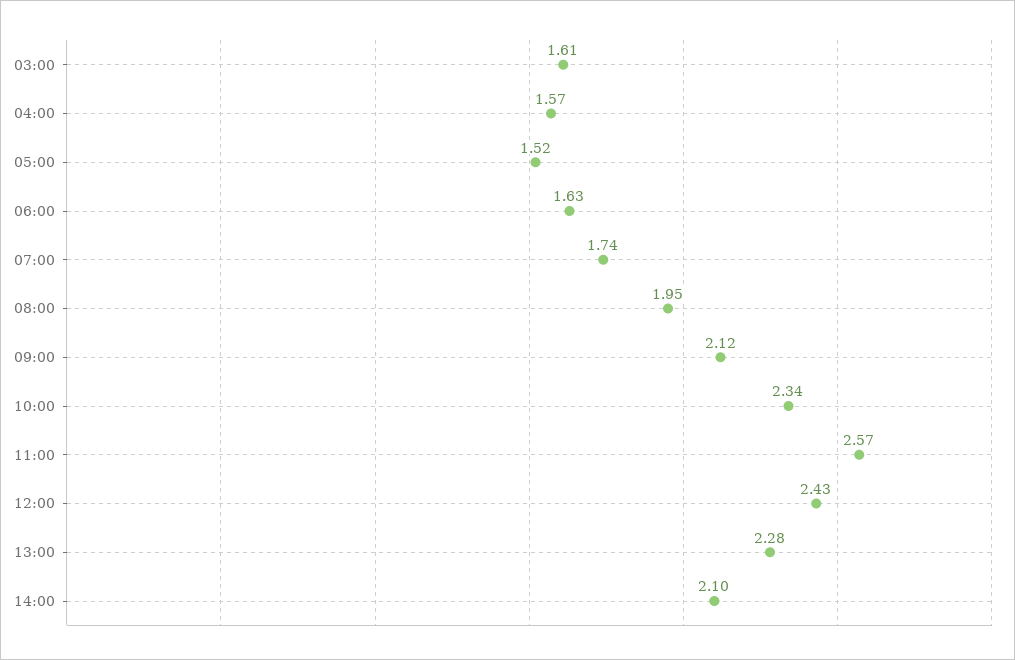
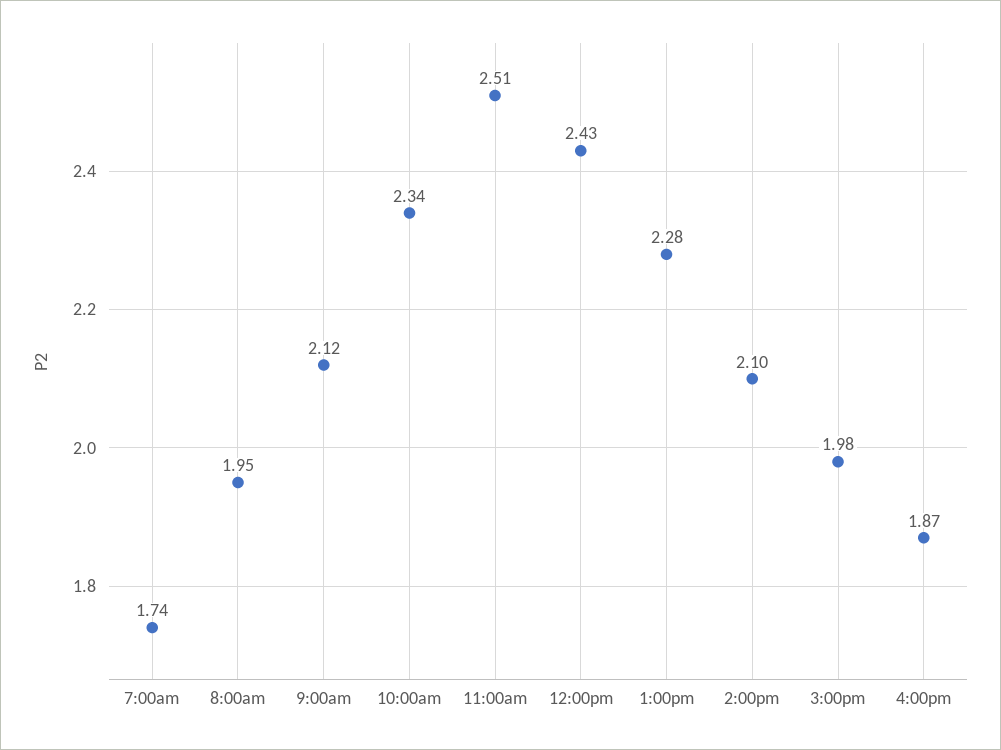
03:00: 1.61 -> none
04:00: 1.57 -> none
05:00: 1.52 -> none
06:00: 1.63 -> none
11:00: 2.57 -> 2.51
3:00pm: none -> 1.98
4:00pm: none -> 1.87

